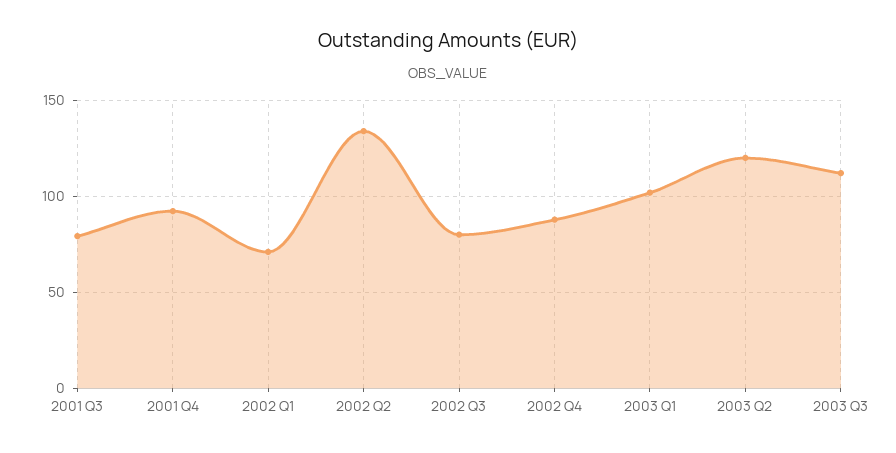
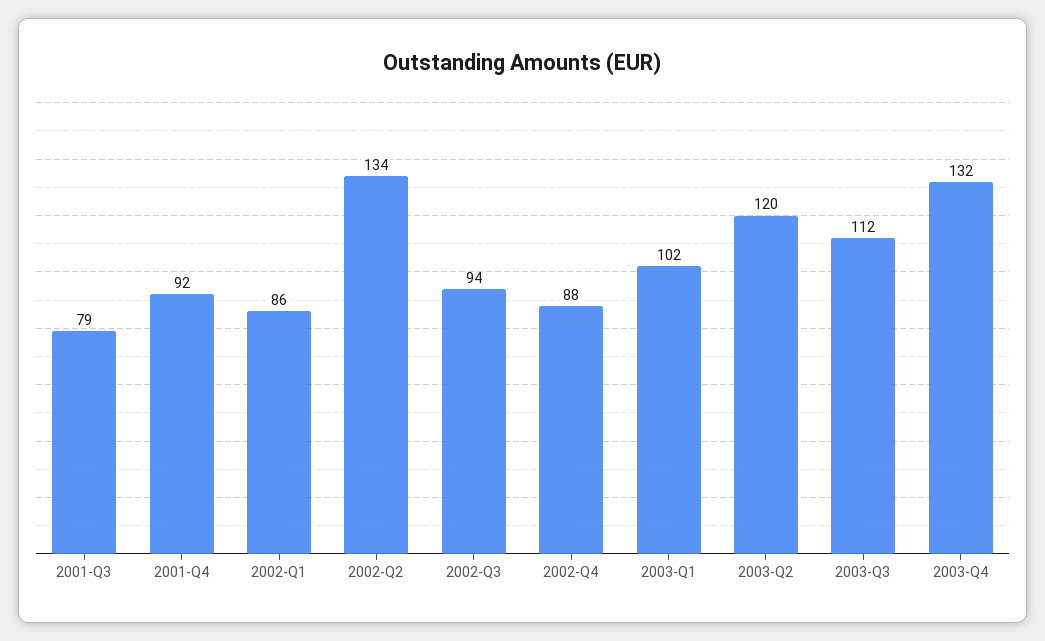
2002 Q1: 70 -> 86
2002 Q3: 80 -> 94
2003-Q4: none -> 132

